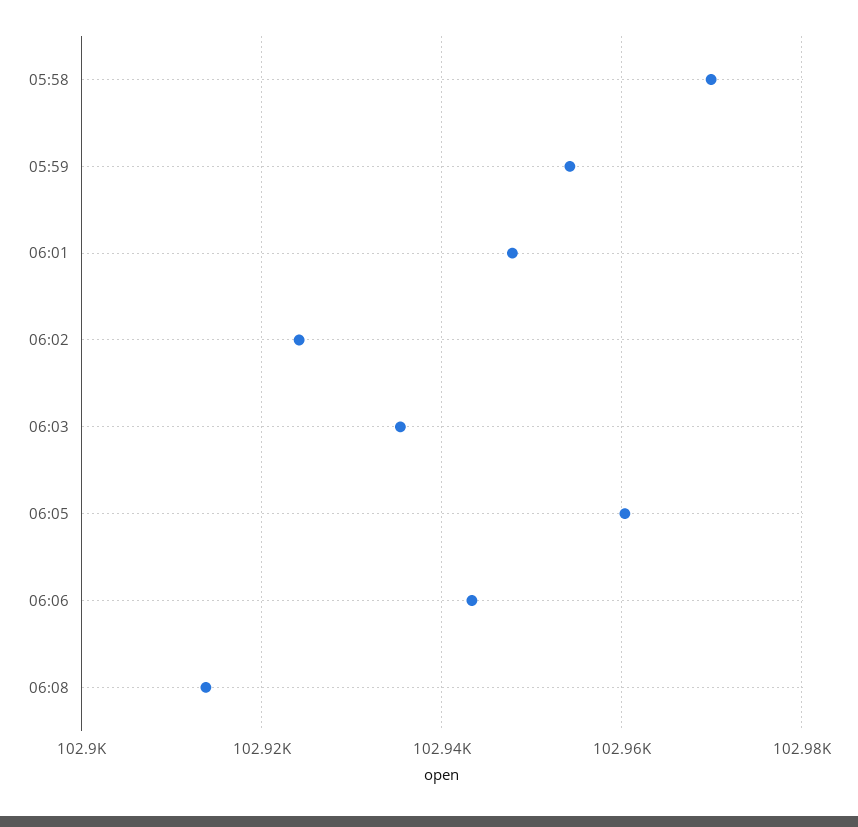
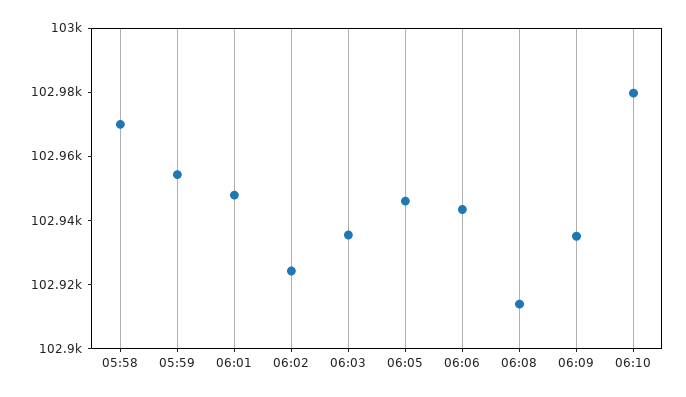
06:05: 102960 -> 102945
06:09: none -> 102935
06:10: none -> 102980

